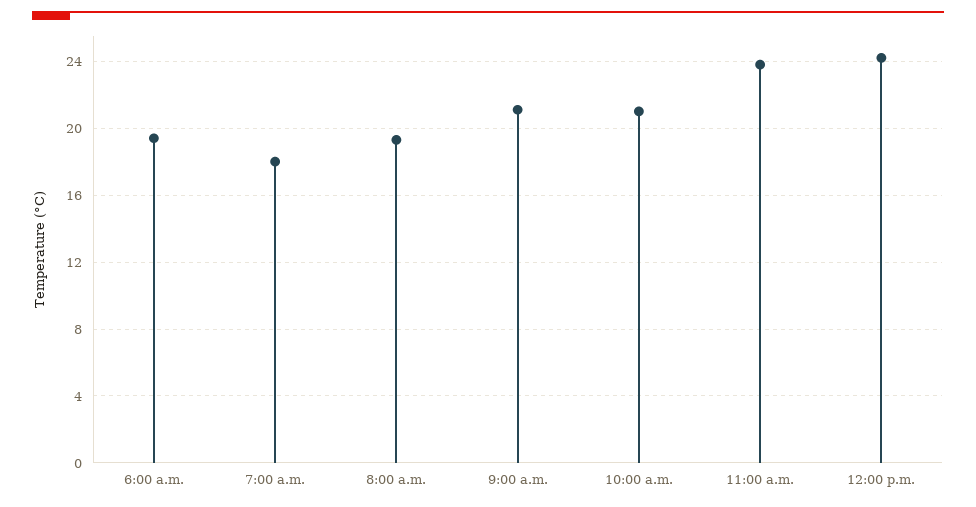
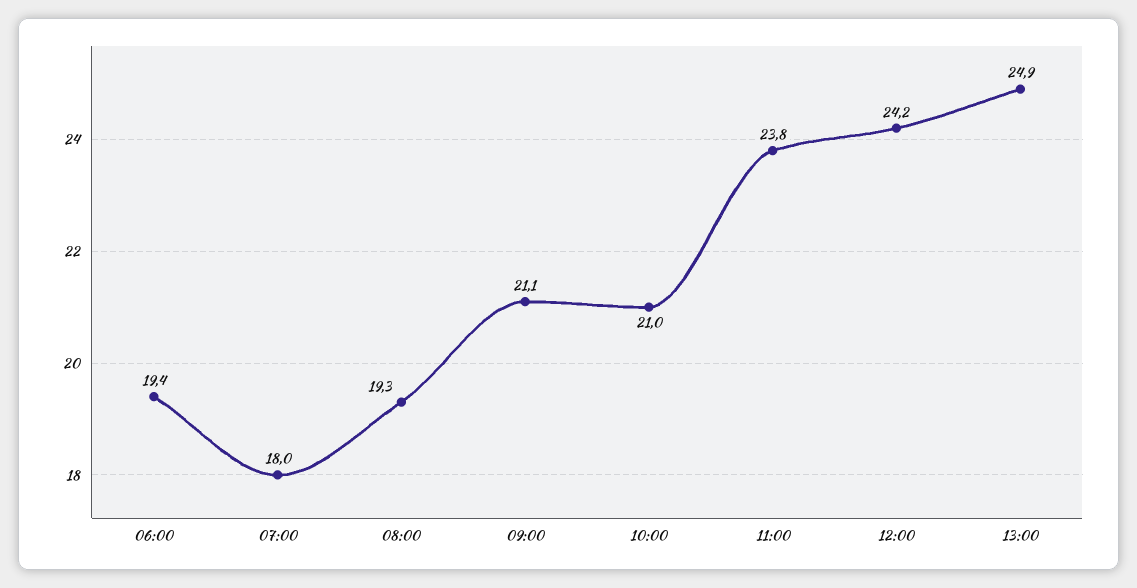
13:00: none -> 24.9

